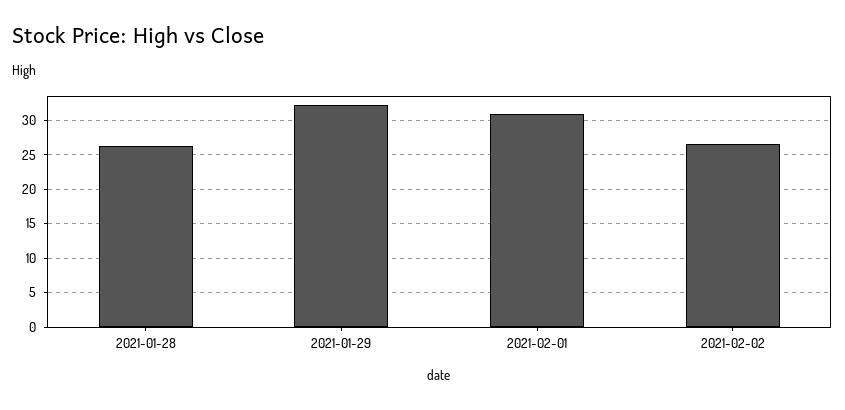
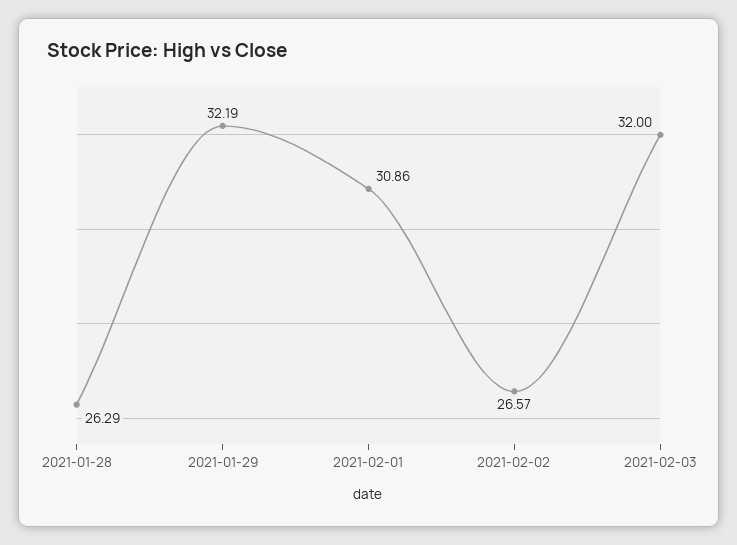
2021-02-03: none -> 32

